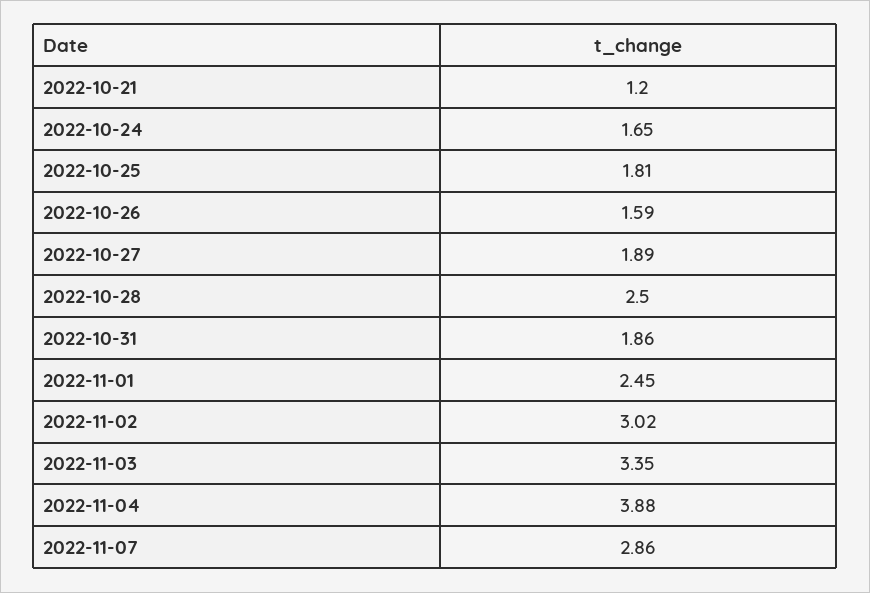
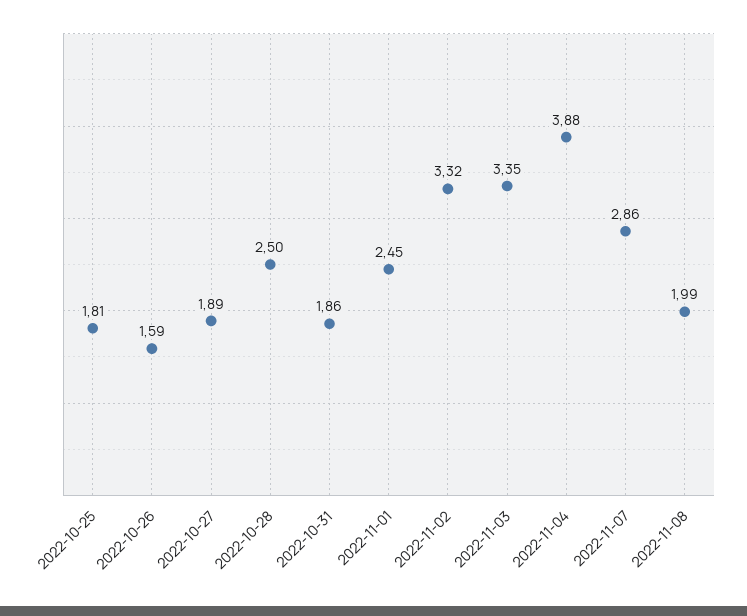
2022-10-21: 1.2 -> none
2022-10-24: 1.65 -> none
2022-11-02: 3.02 -> 3.32
2022-11-08: none -> 1.99

